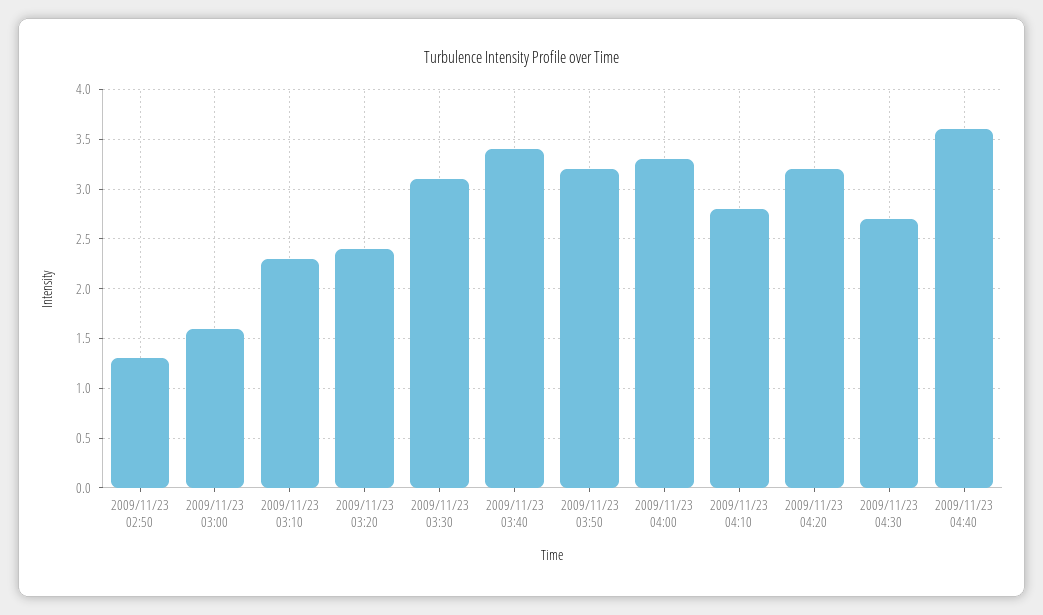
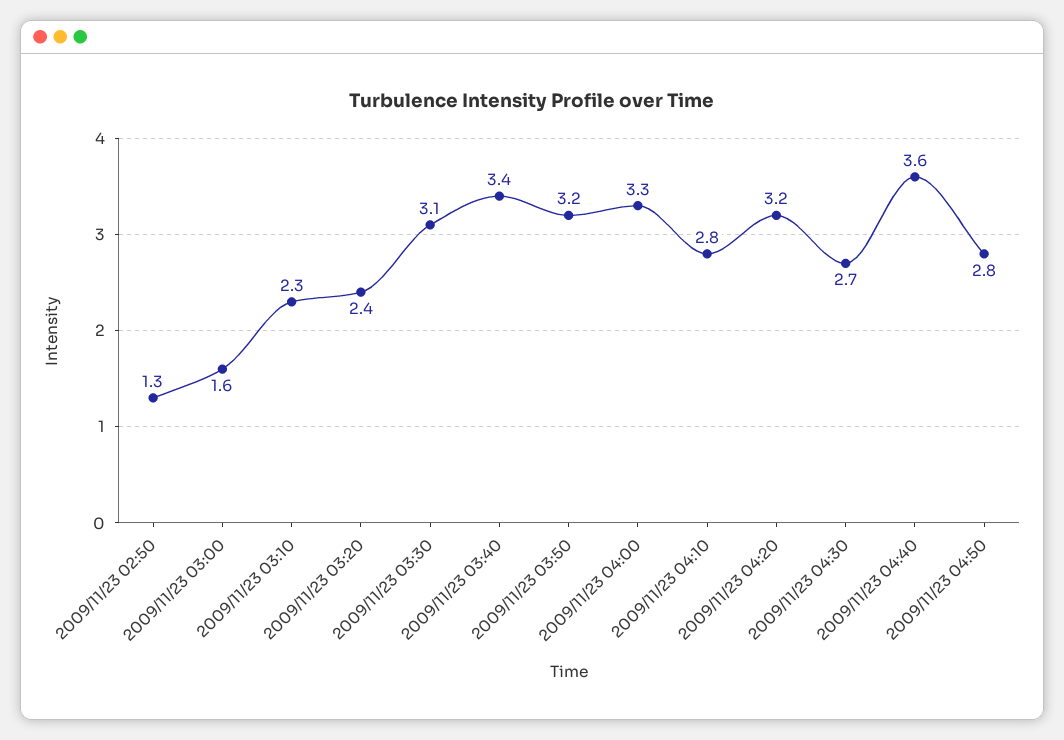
2009/11/23 04:50: none -> 2.8

